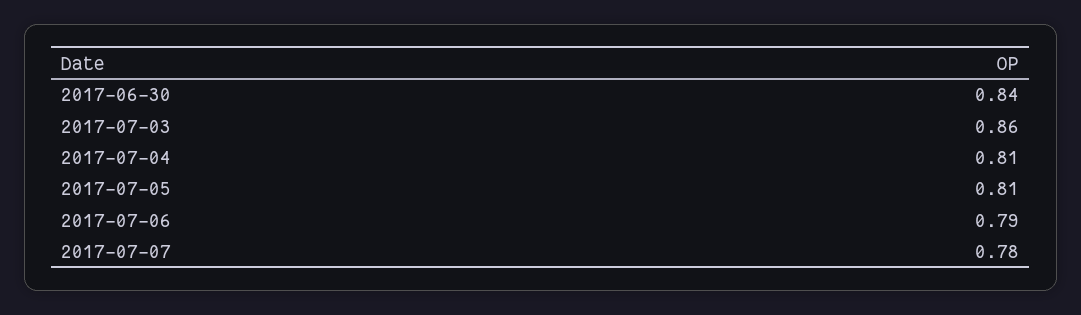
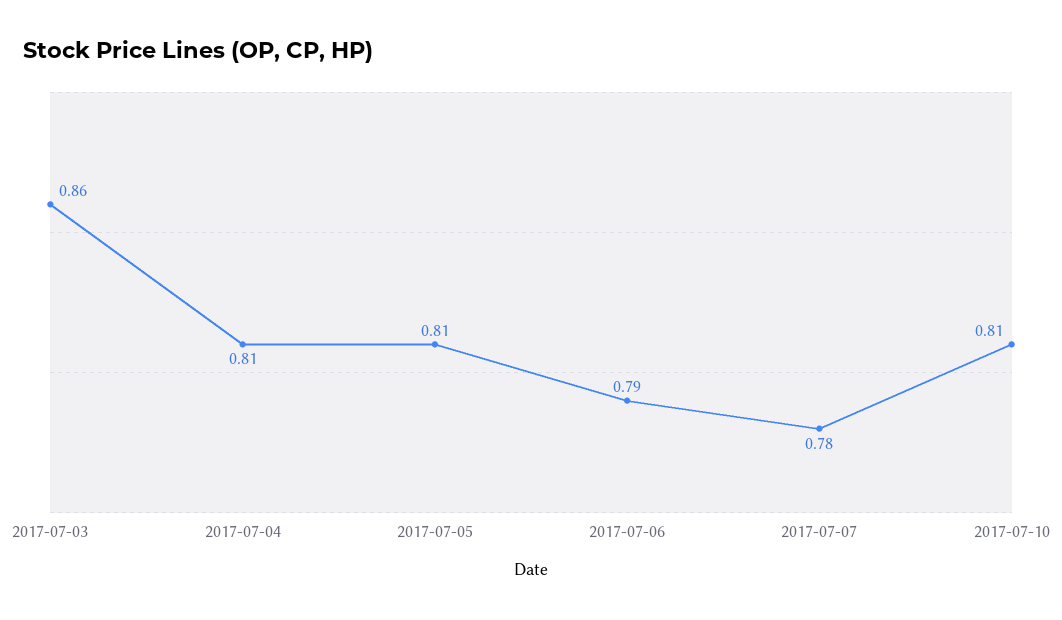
2017-06-30: 0.84 -> none
2017-07-10: none -> 0.81

